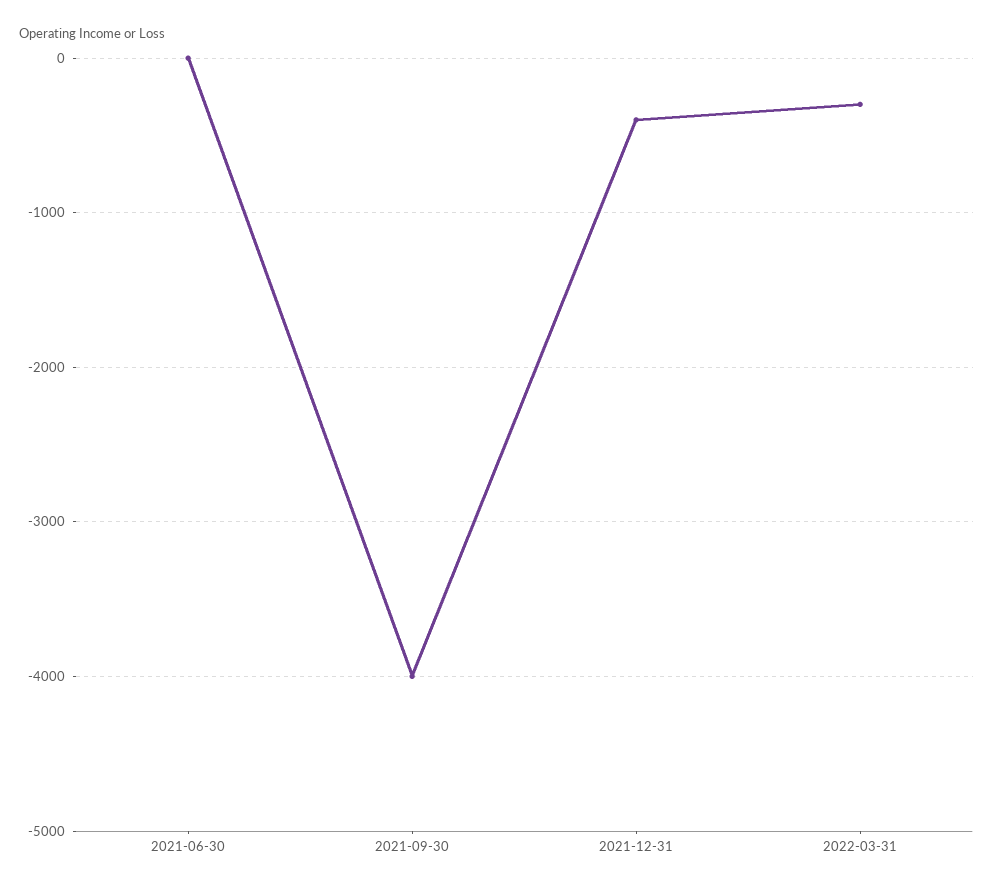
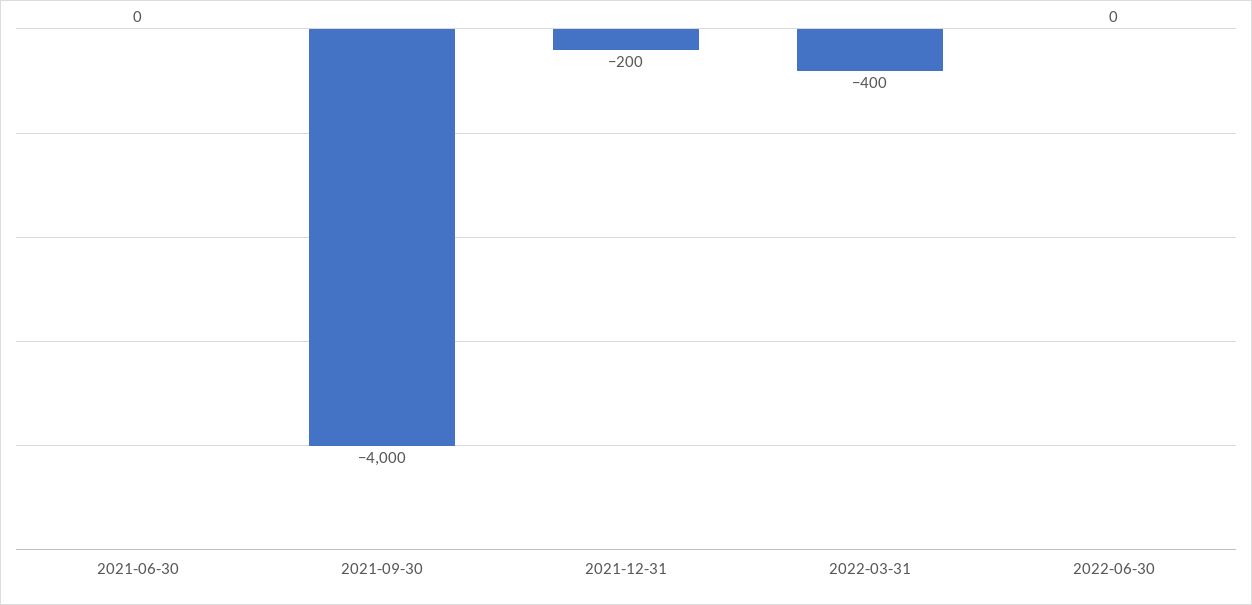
2021-12-31: -400 -> -200
2022-03-31: -300 -> -400
2022-06-30: none -> 0

